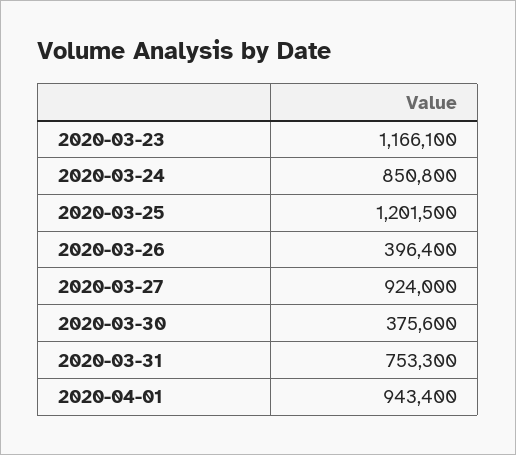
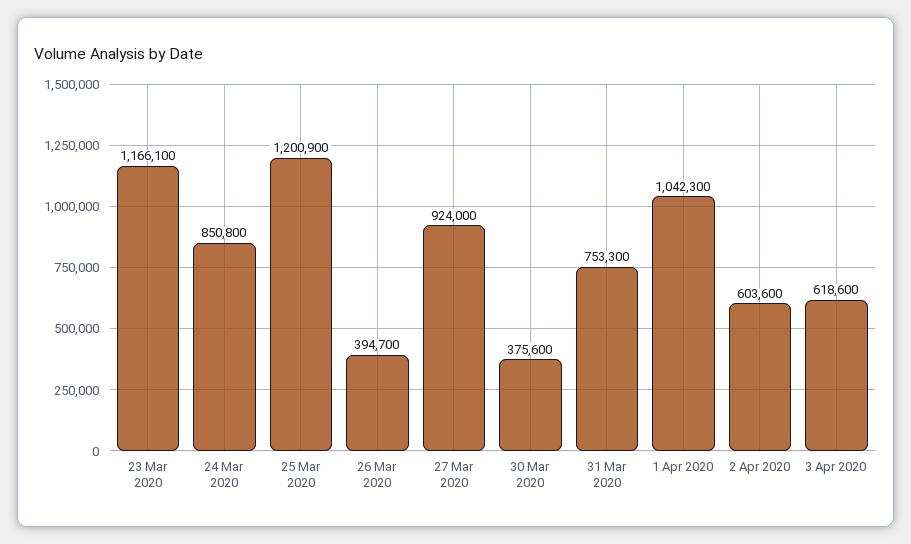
2020-03-25: 1201500 -> 1200900
2020-03-26: 396400 -> 394700
2020-04-01: 943400 -> 1042300
2 Apr 2020: none -> 603600
3 Apr 2020: none -> 618600

